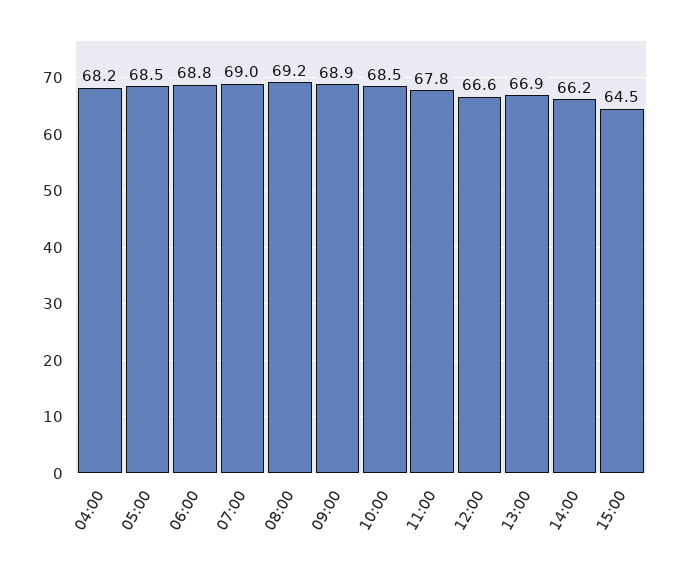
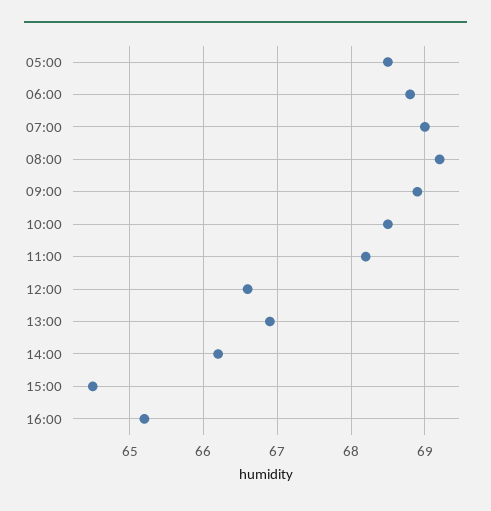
04:00: 68.2 -> none
11:00: 67.8 -> 68.2
16:00: none -> 65.2

